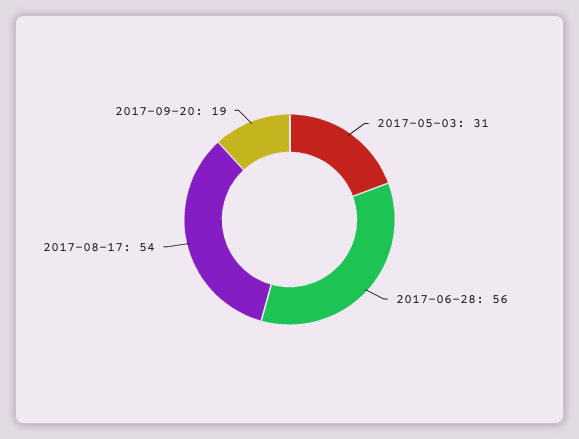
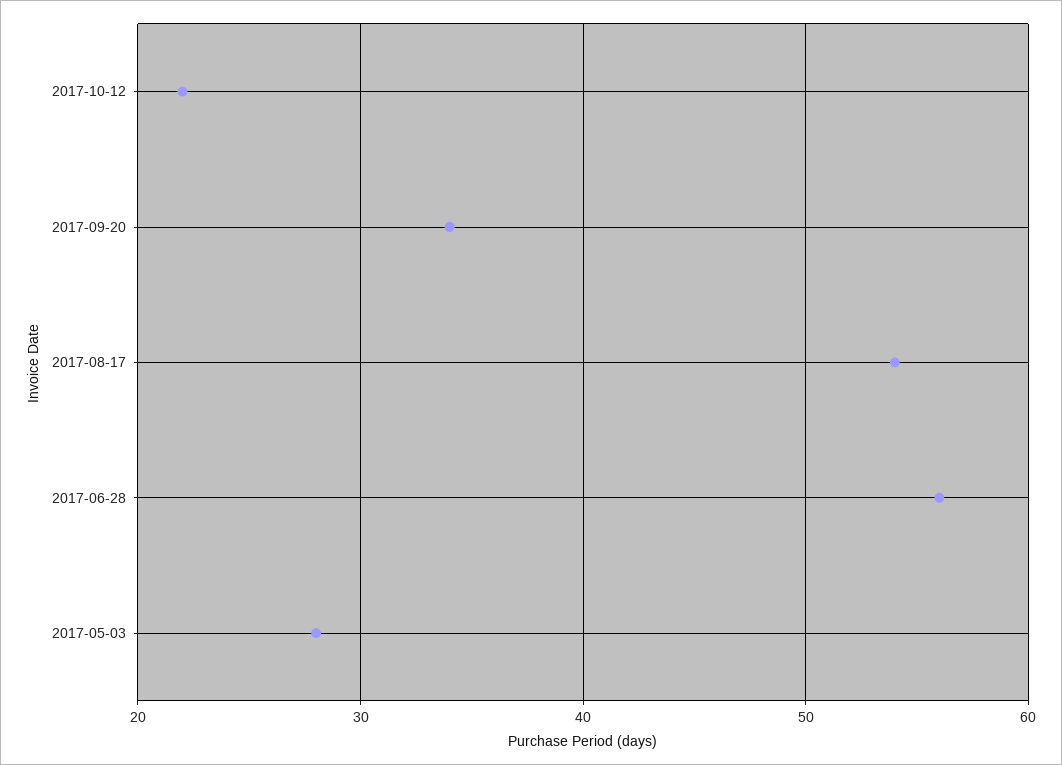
2017-05-03: 31 -> 28
2017-09-20: 19 -> 34
2017-10-12: none -> 22

